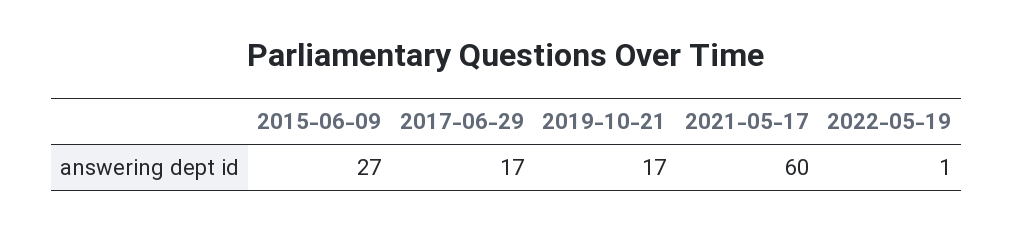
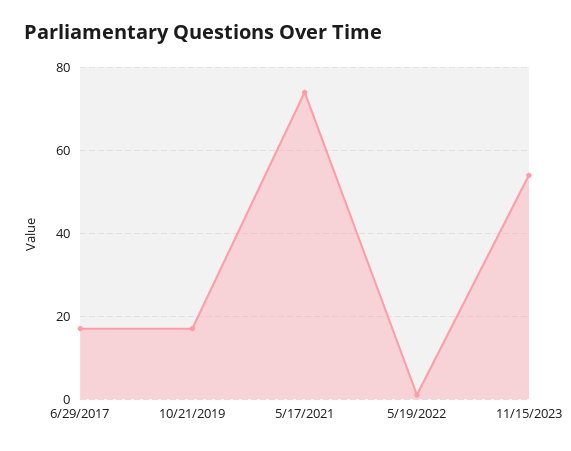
2015-06-09: 27 -> none
2021-05-17: 60 -> 75
11/15/2023: none -> 55

